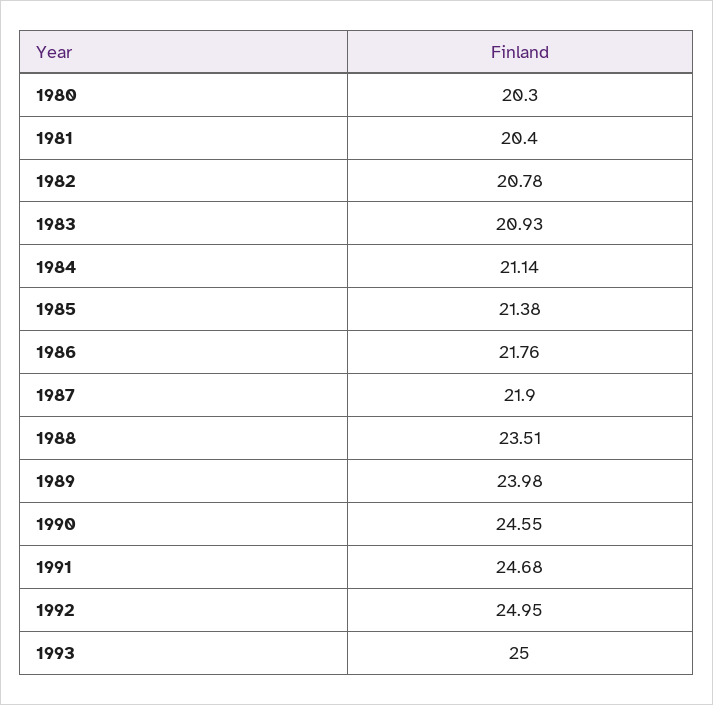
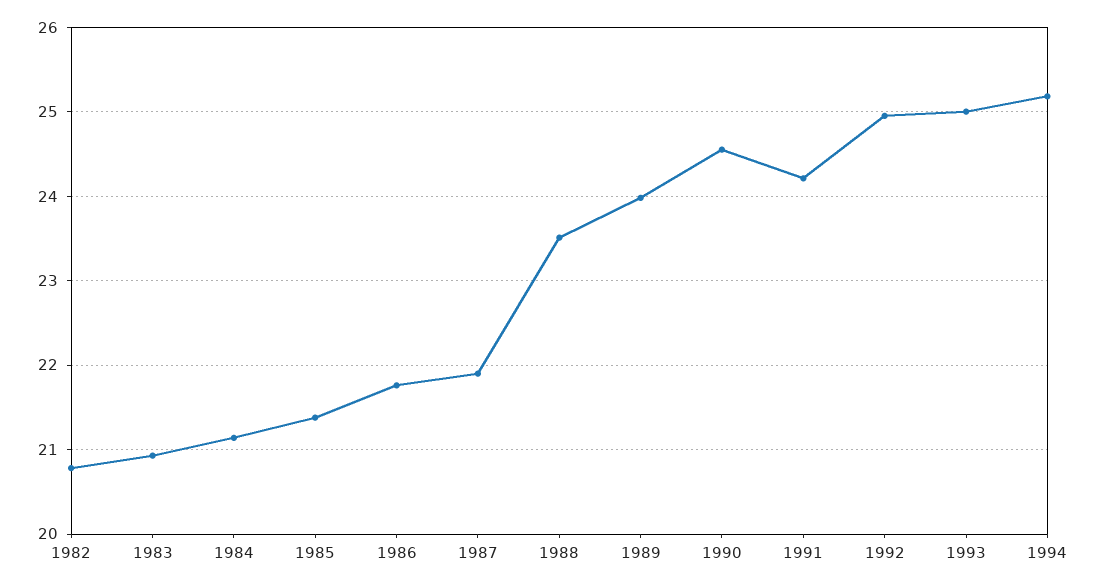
1980: 20.3 -> none
1981: 20.4 -> none
1991: 24.68 -> 24.2
1994: none -> 25.2

